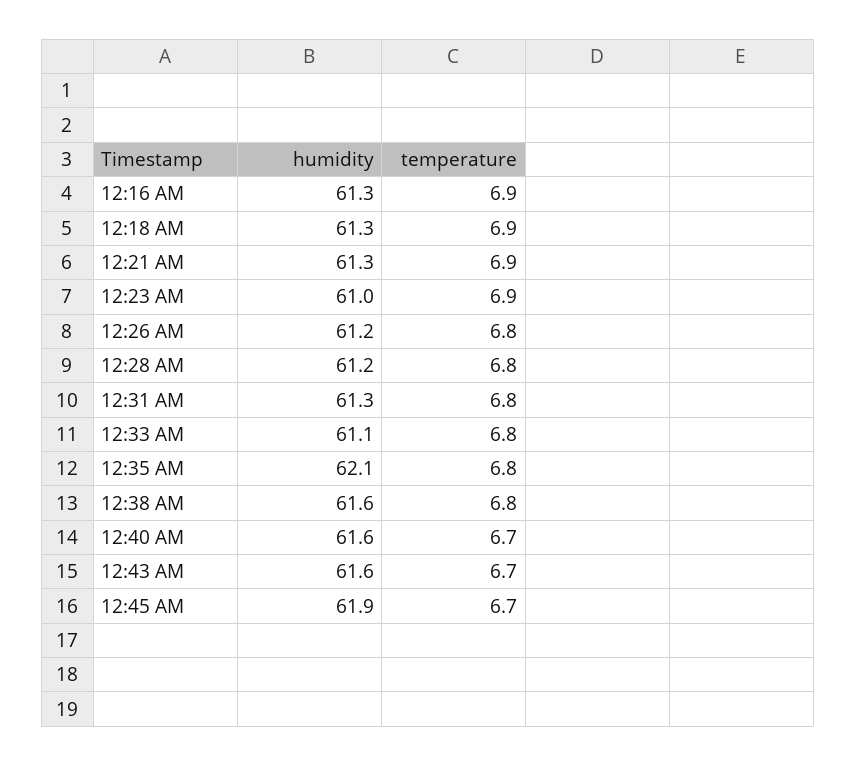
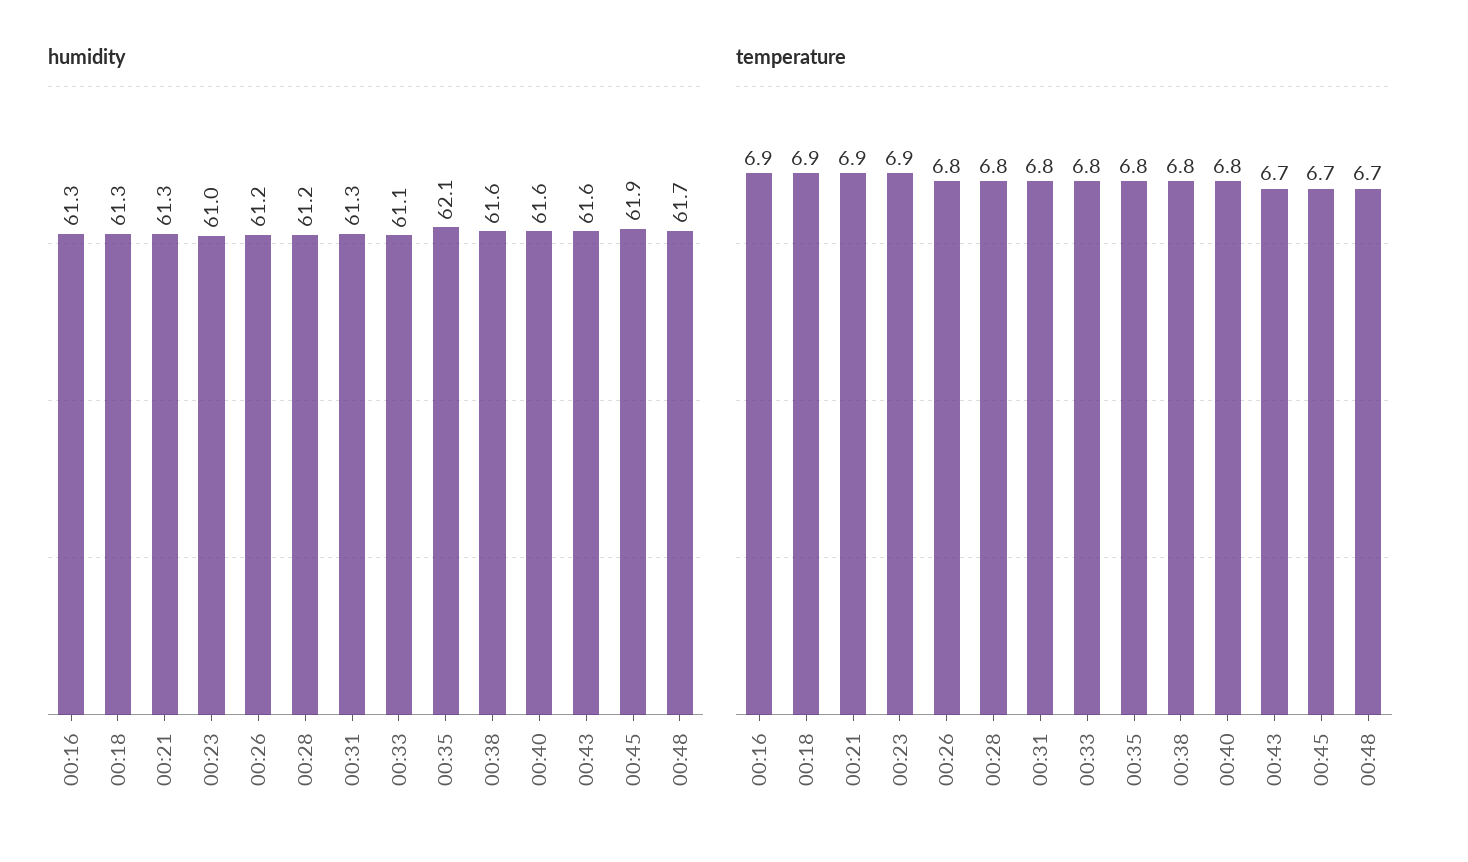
temperature, 12:40 AM: 6.7 -> 6.8
humidity, 00:48: none -> 61.7
temperature, 00:48: none -> 6.7

